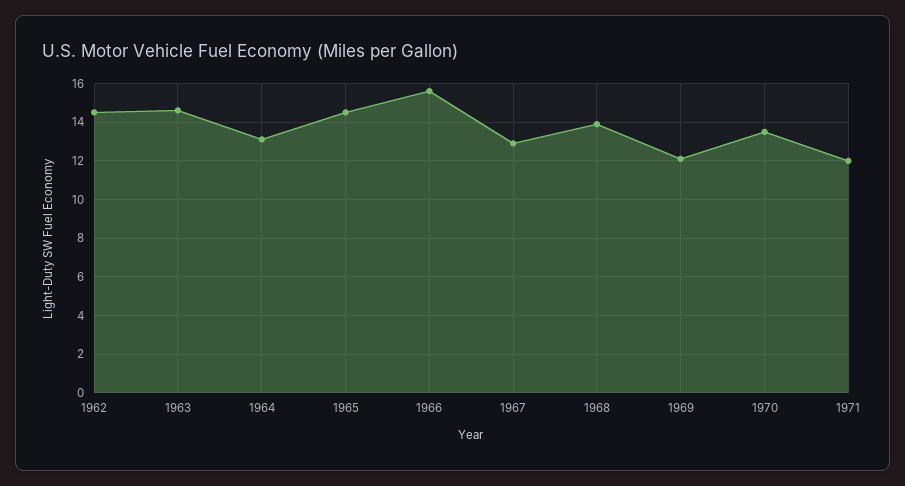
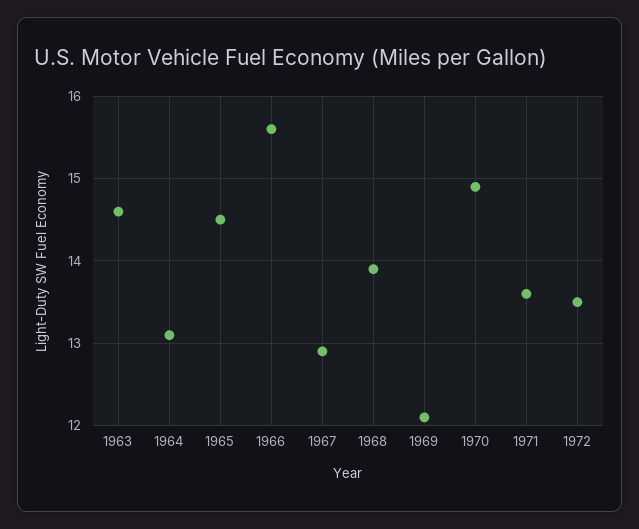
1962: 14.5 -> none
1970: 13.5 -> 14.9
1971: 12 -> 13.6
1972: none -> 13.5

